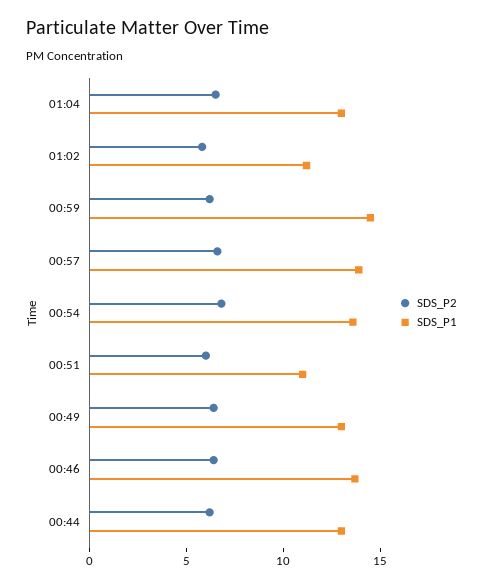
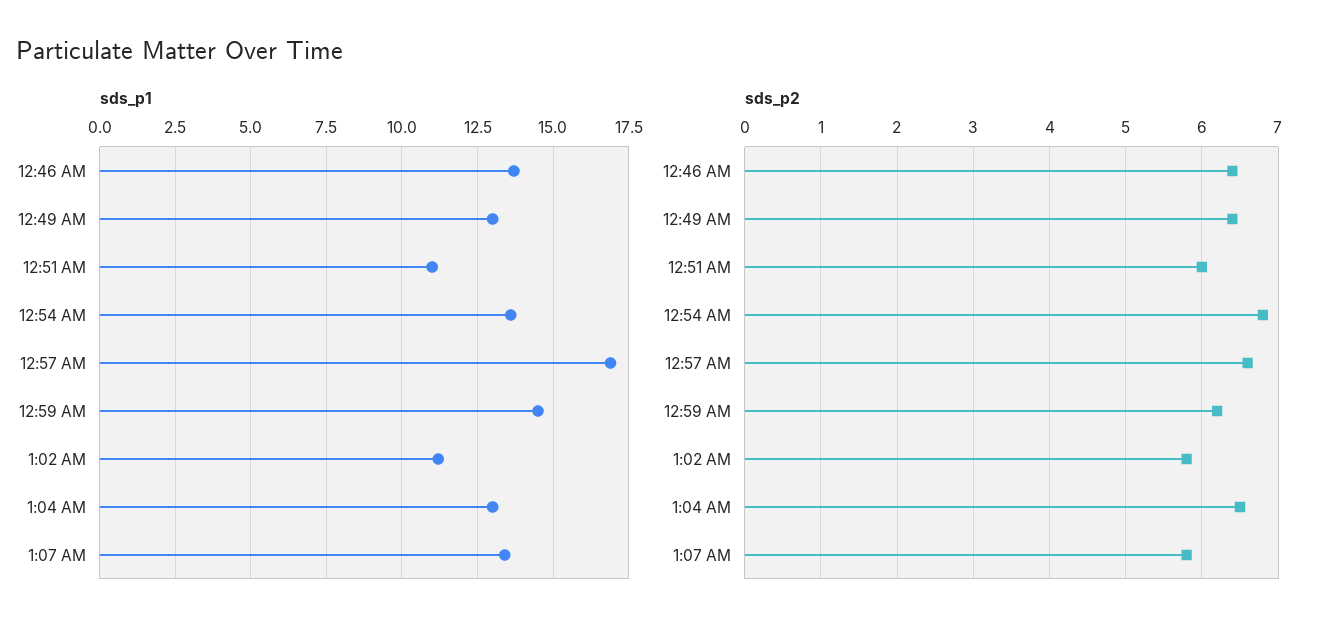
SDS_P1, 00:57: 14 -> 17
SDS_P2, 00:44: 6 -> none
SDS_P1, 00:44: 13 -> none
SDS_P1, 1:07 AM: none -> 13.5
SDS_P2, 1:07 AM: none -> 5.8

